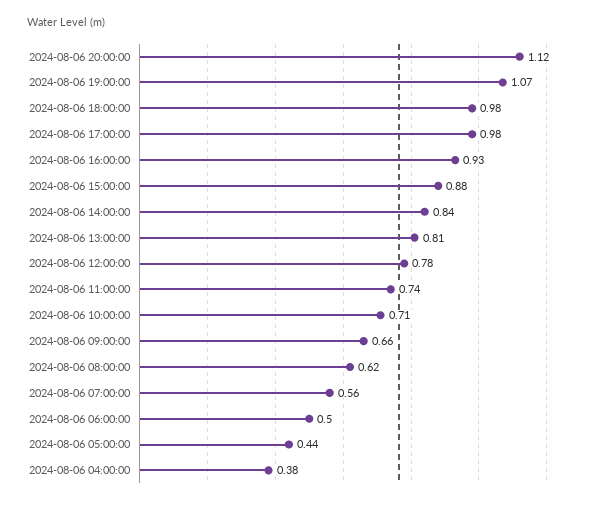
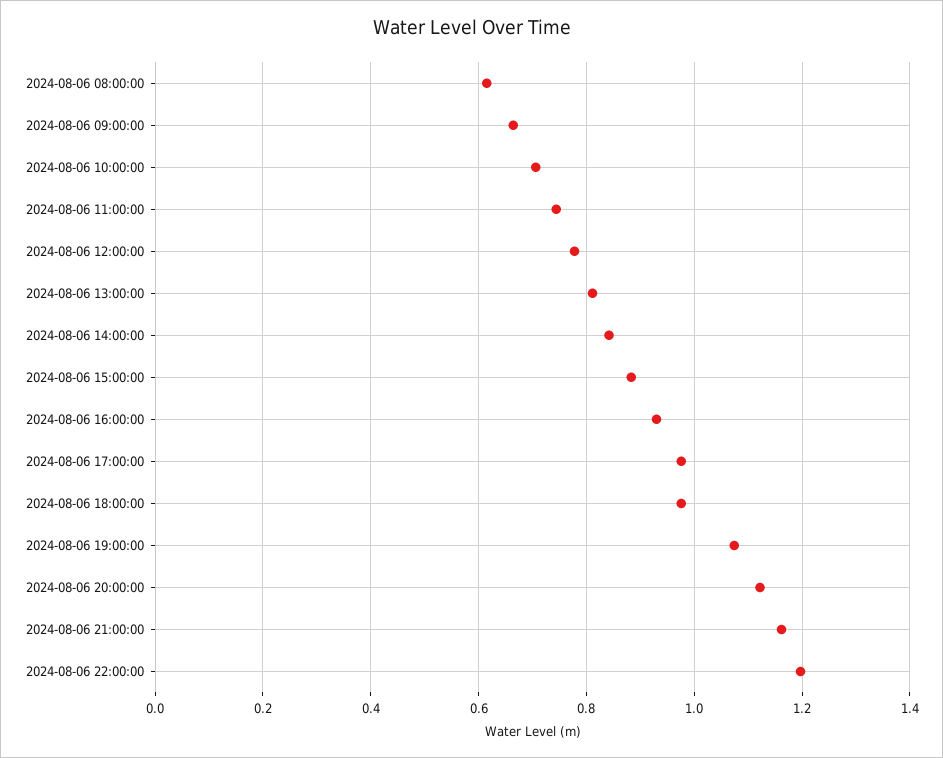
2024-08-06 07:00:00: 0.56 -> none
2024-08-06 06:00:00: 0.5 -> none
2024-08-06 05:00:00: 0.44 -> none
2024-08-06 04:00:00: 0.38 -> none
2024-08-06 21:00:00: none -> 1.16
2024-08-06 22:00:00: none -> 1.2

